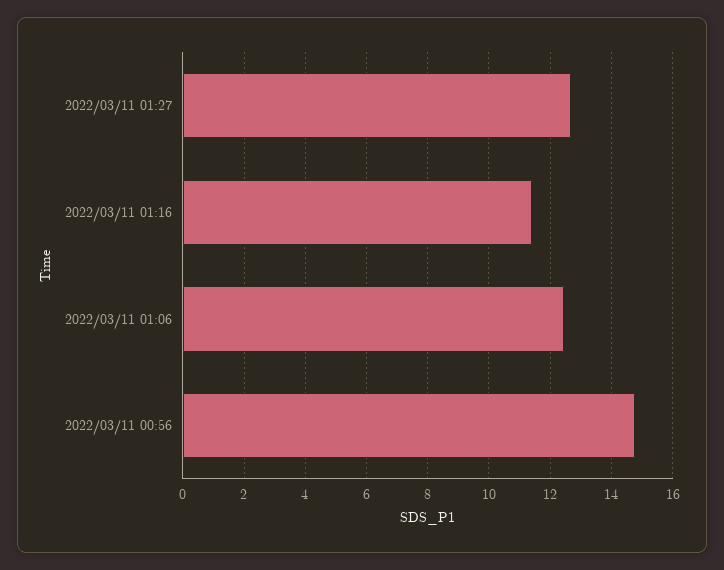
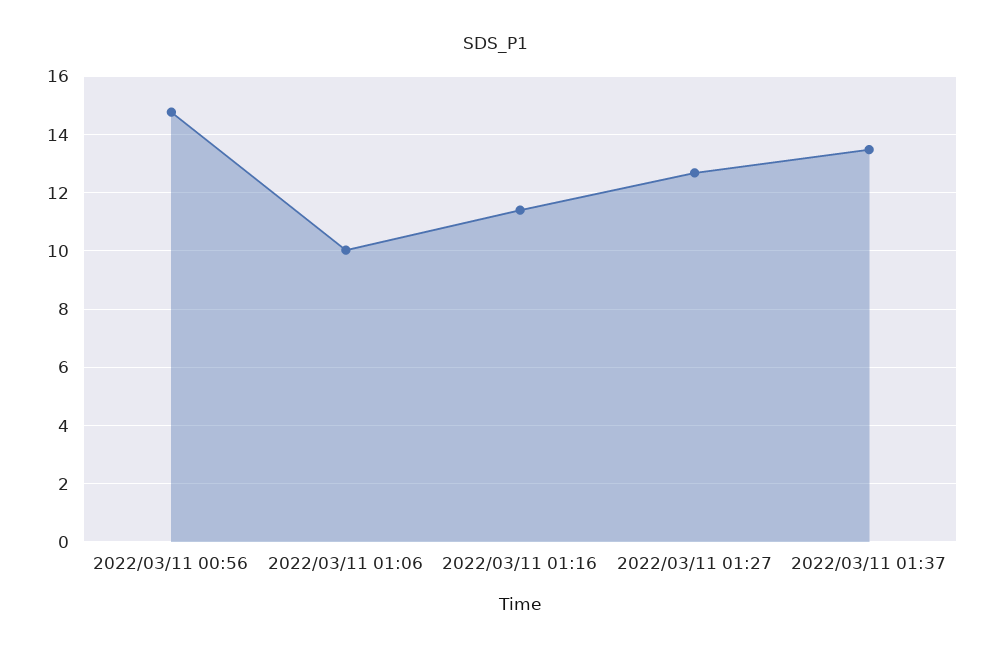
2022/03/11 01:06: 12.4 -> 10
2022/03/11 01:37: none -> 13.5

